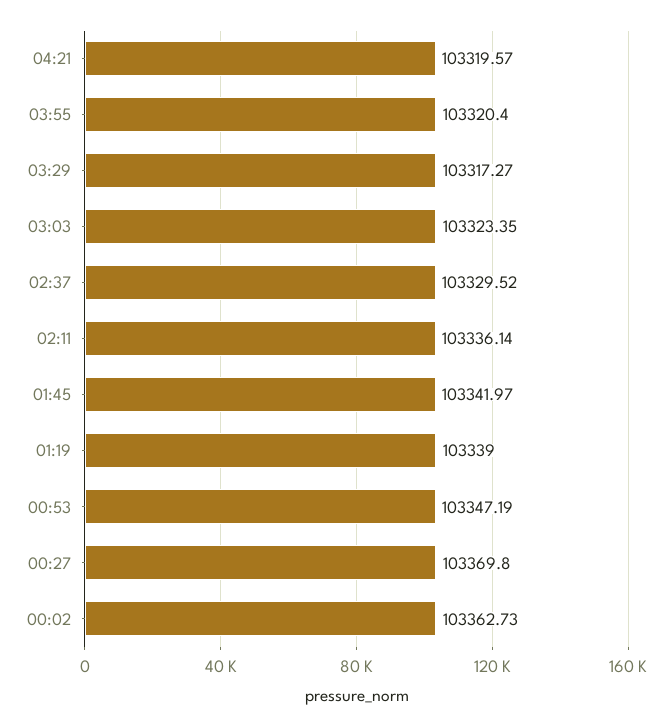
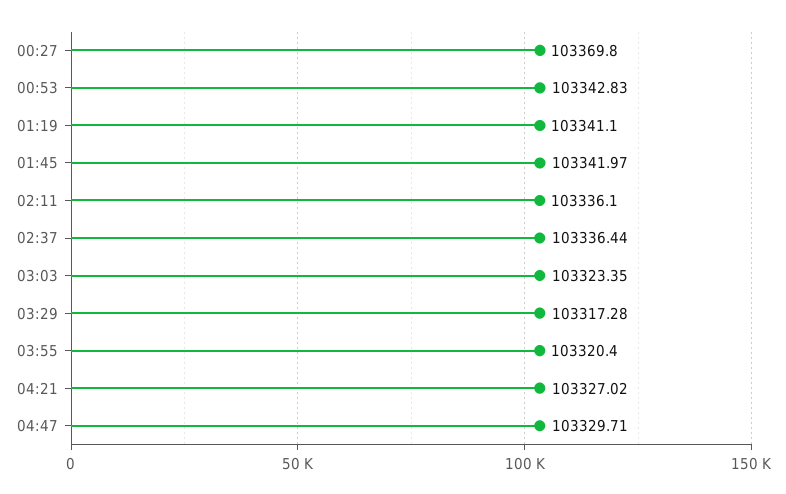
04:21: 103319.57 -> 103327.02
03:29: 103317.27 -> 103317.28
02:37: 103329.52 -> 103336.44
02:11: 103336.14 -> 103336.1
01:19: 103339 -> 103341.1
00:53: 103347.19 -> 103342.83
00:02: 103362.73 -> none
04:47: none -> 103329.71

